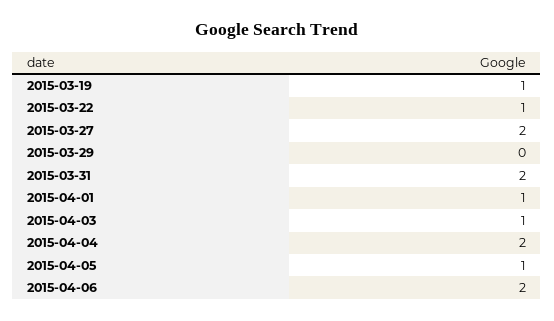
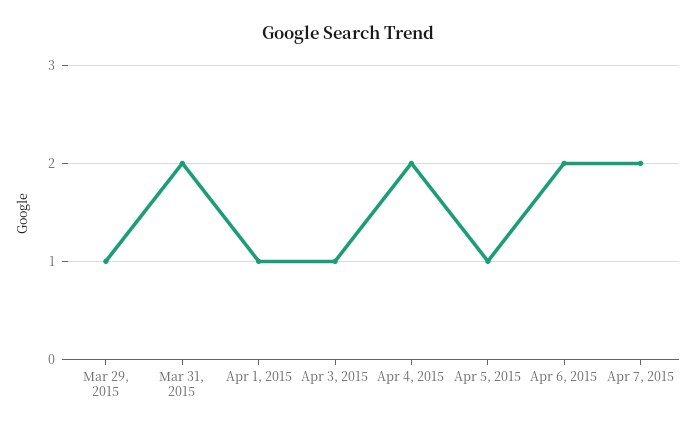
2015-03-19: 1 -> none
2015-03-22: 1 -> none
2015-03-27: 2 -> none
2015-03-29: 0 -> 1
Apr 7, 2015: none -> 2

